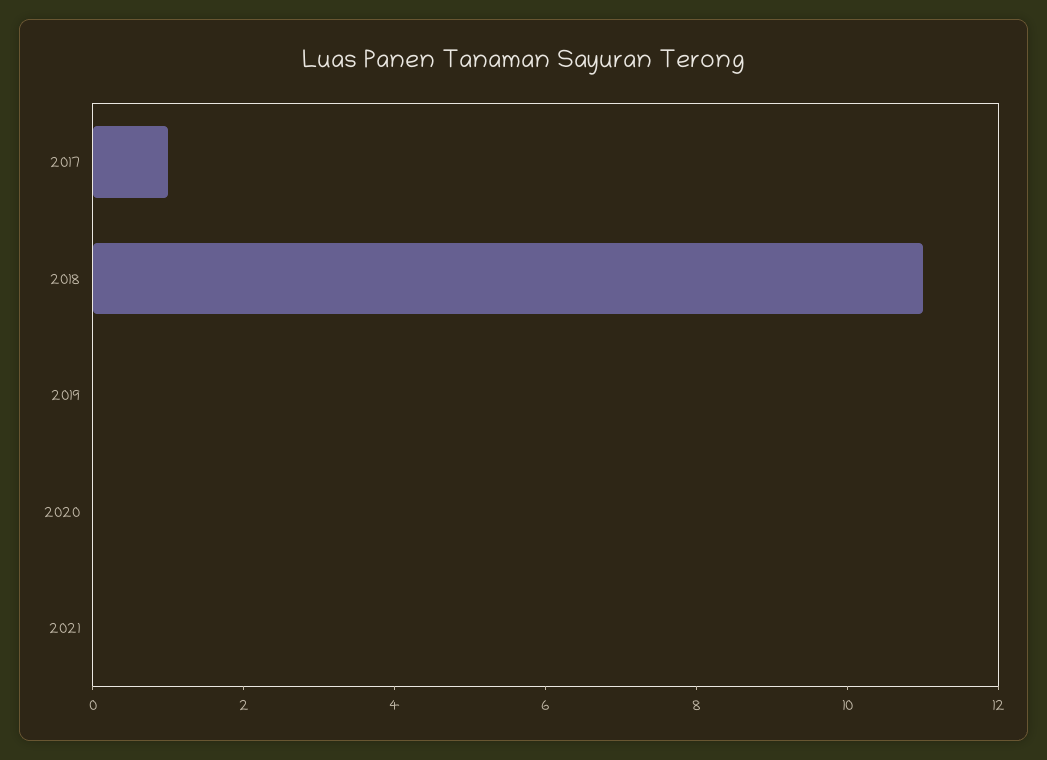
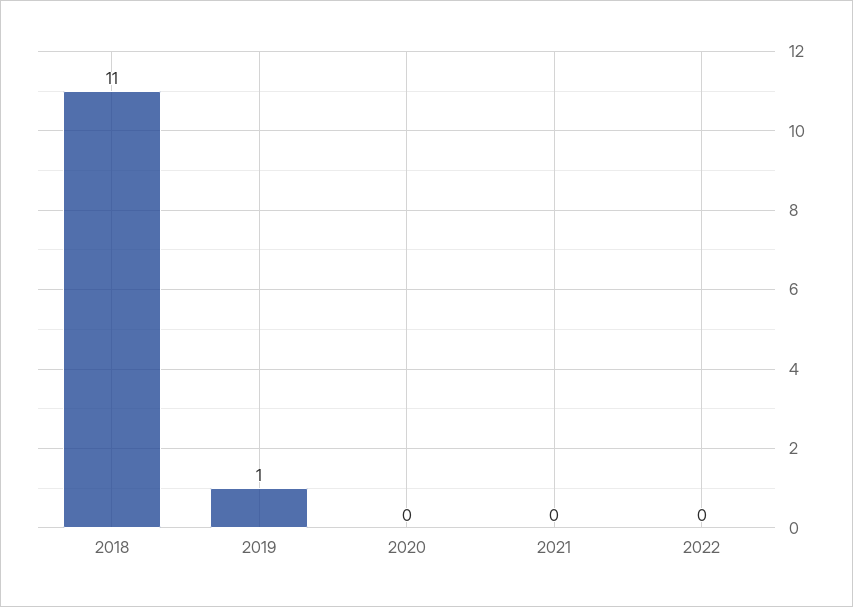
2017: 1 -> none
2019: 0 -> 1
2022: none -> 0

